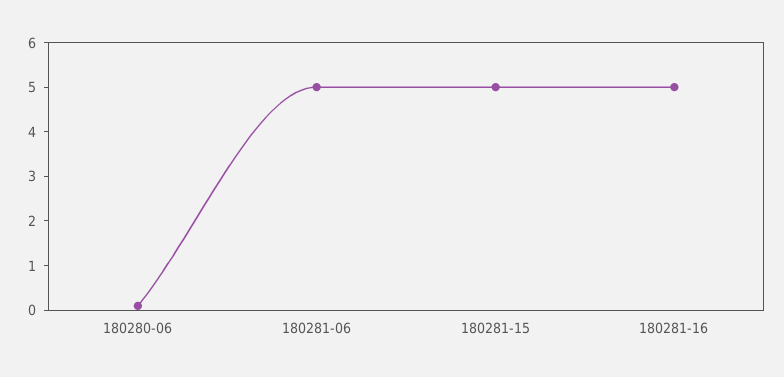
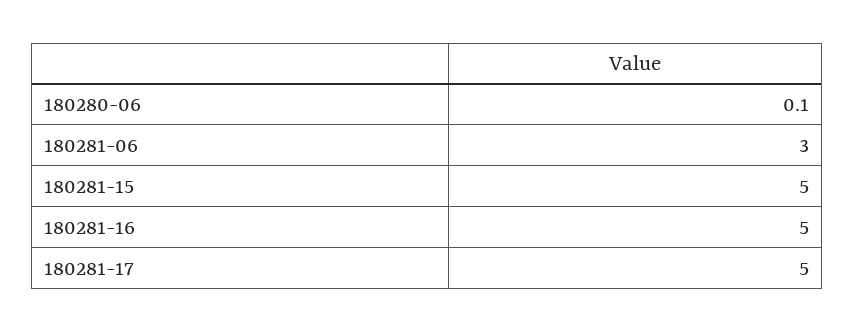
180281-06: 5 -> 3
180281-17: none -> 5

